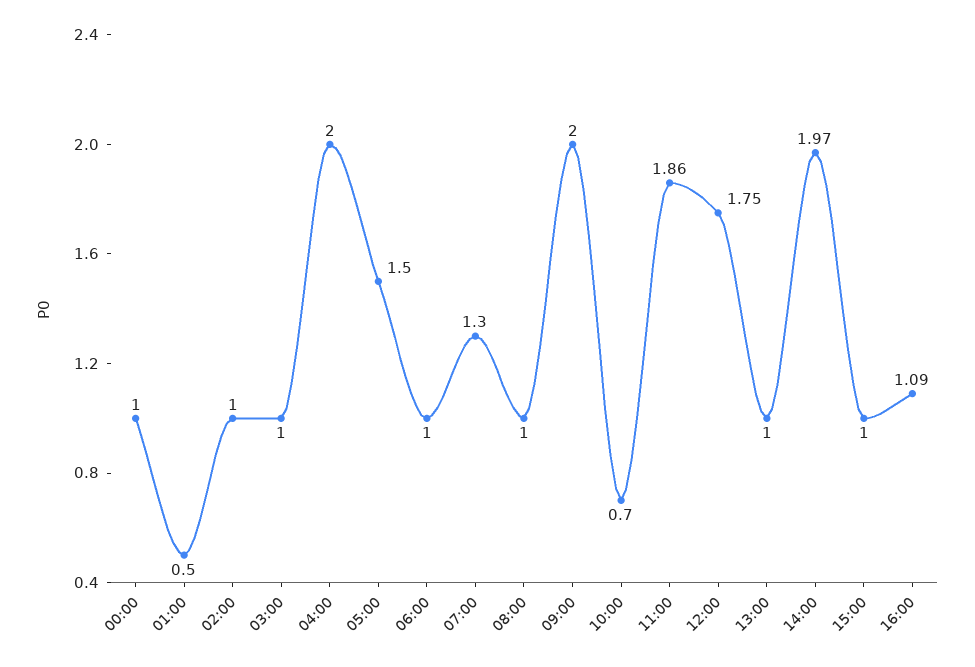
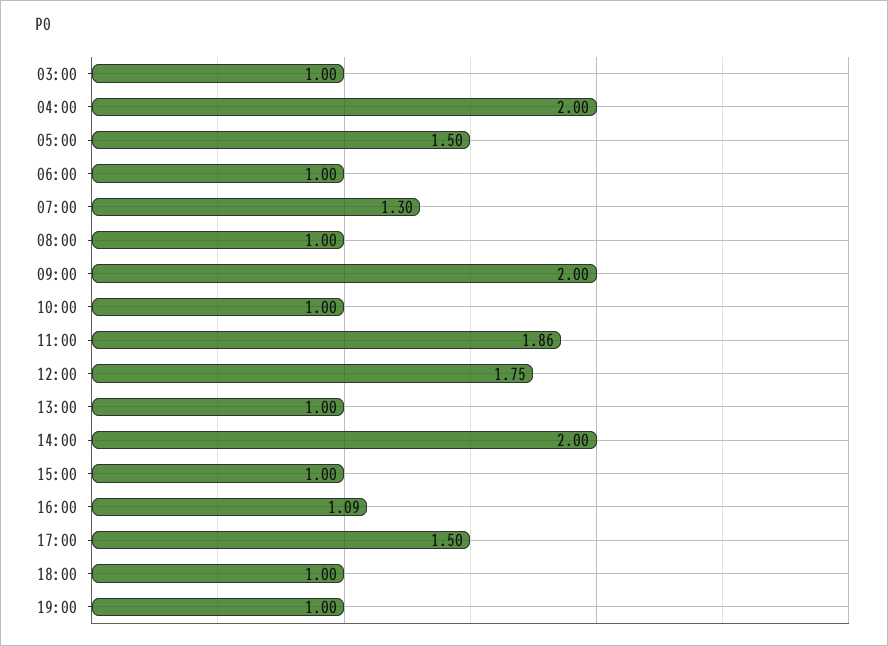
00:00: 1 -> none
01:00: 0.5 -> none
02:00: 1 -> none
10:00: 0.7 -> 1
14:00: 1.97 -> 2
17:00: none -> 1.5
18:00: none -> 1
19:00: none -> 1

